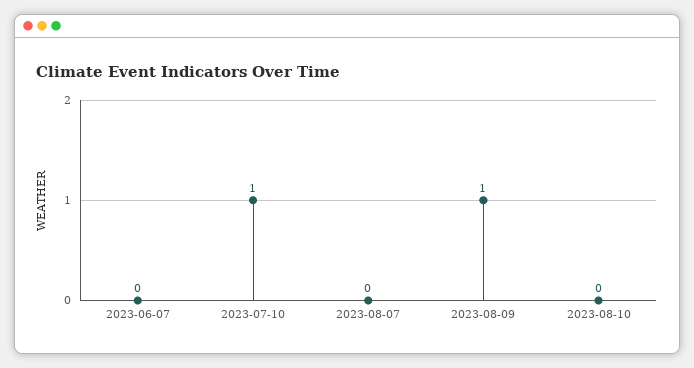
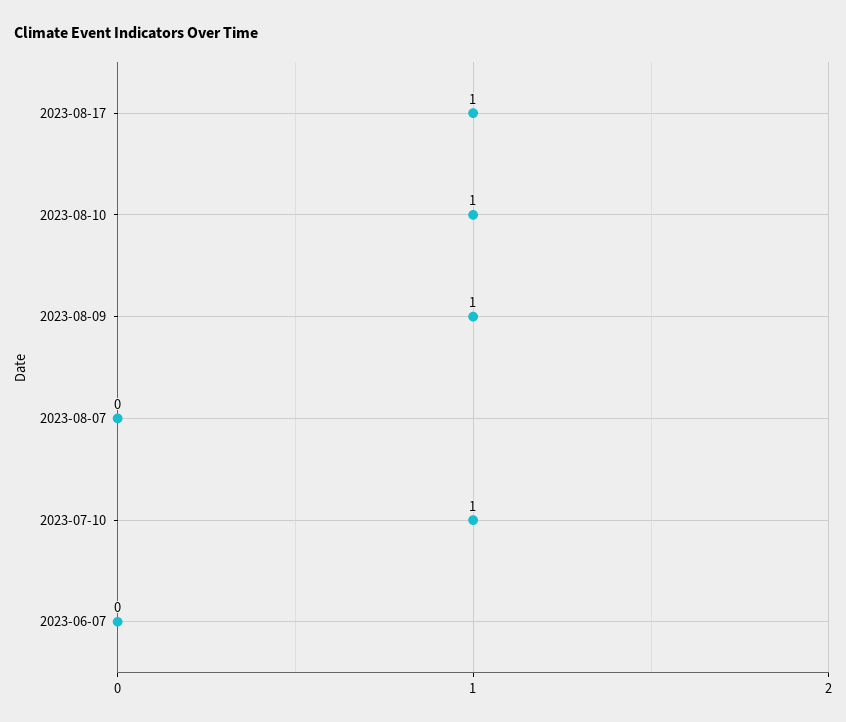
2023-08-10: 0 -> 1
2023-08-17: none -> 1

